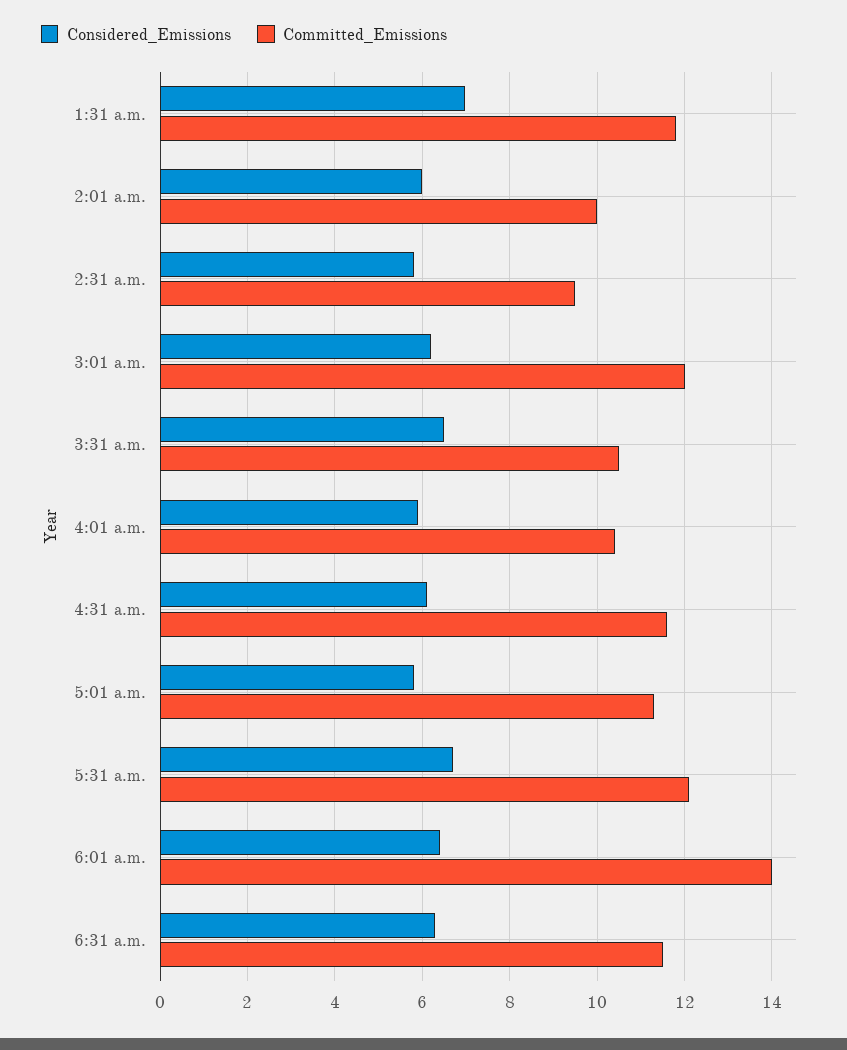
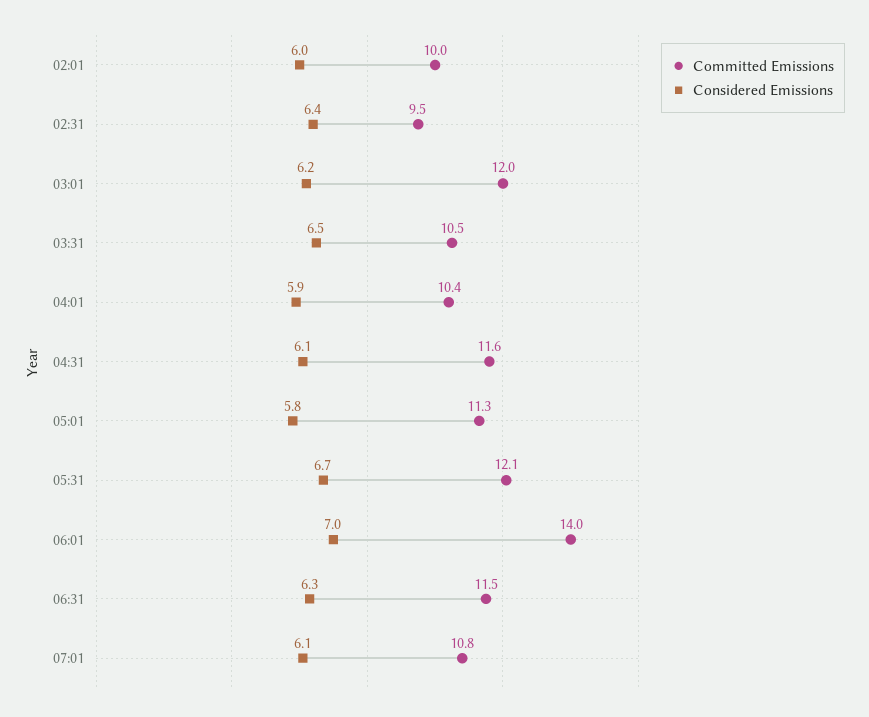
Considered_Emissions, 1:31 a.m.: 7 -> none
Committed_Emissions, 1:31 a.m.: 11.8 -> none
Considered_Emissions, 2:31 a.m.: 5.8 -> 6.4
Considered_Emissions, 6:01 a.m.: 6.4 -> 7
Committed_Emissions, 07:01: none -> 10.8
Considered_Emissions, 07:01: none -> 6.1

